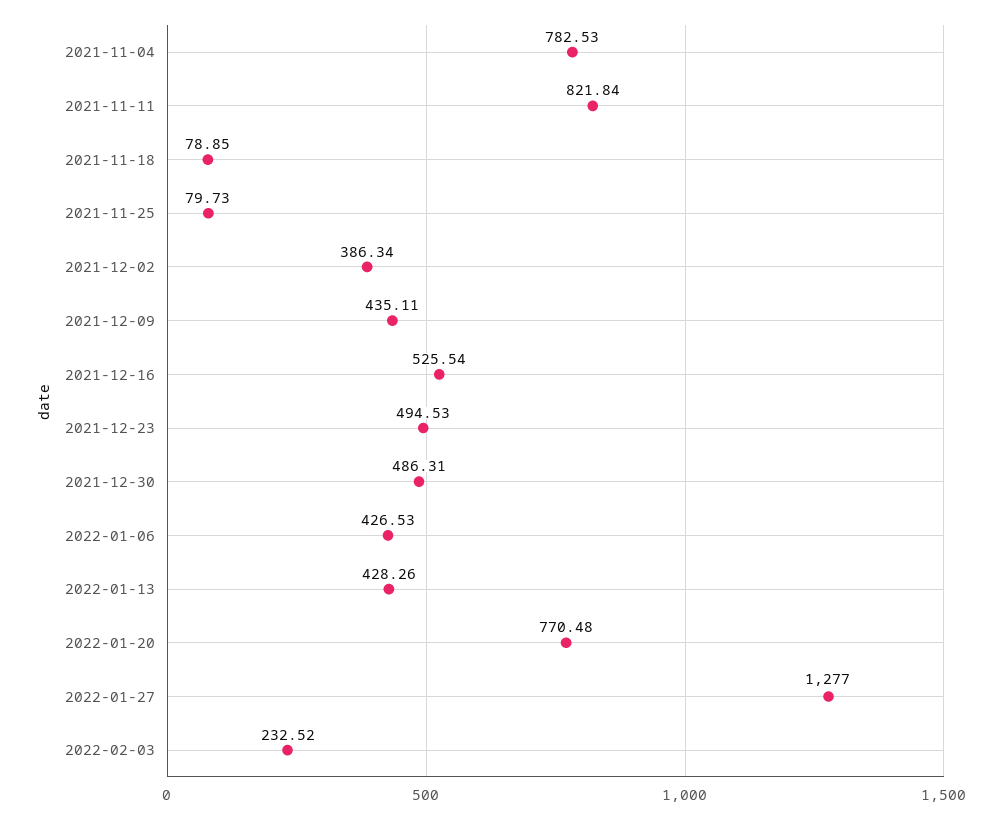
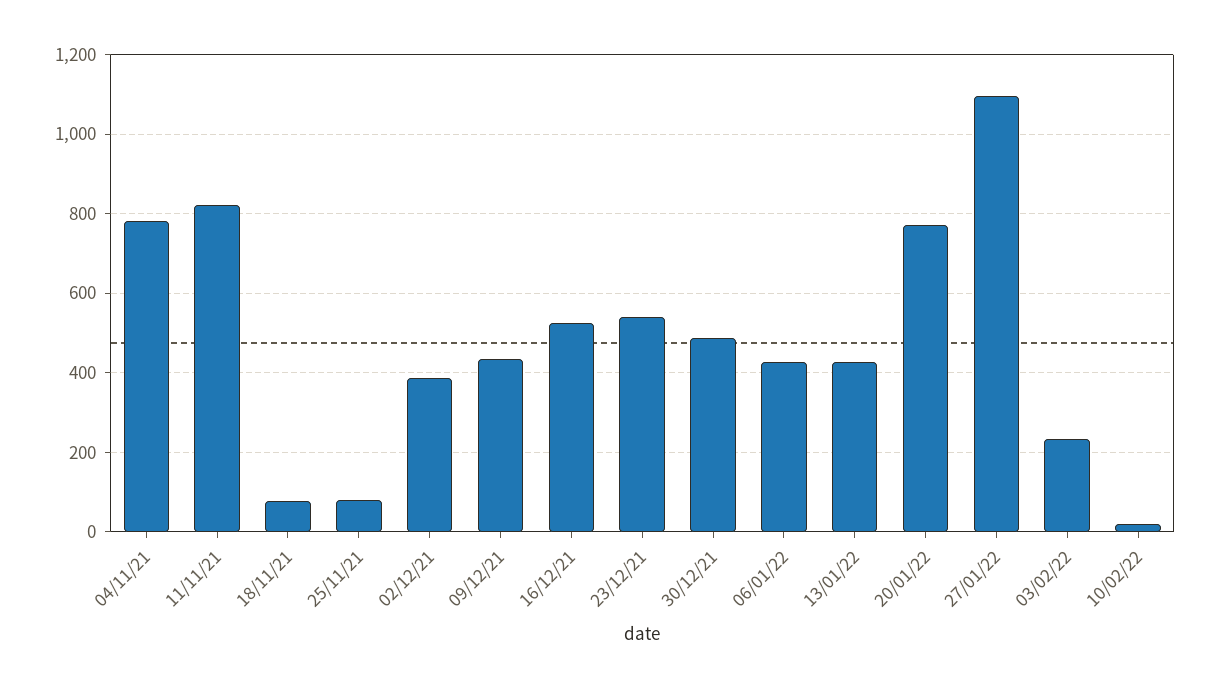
2021-12-23: 494.53 -> 540
2022-01-27: 1277 -> 1100
10/02/22: none -> 20

